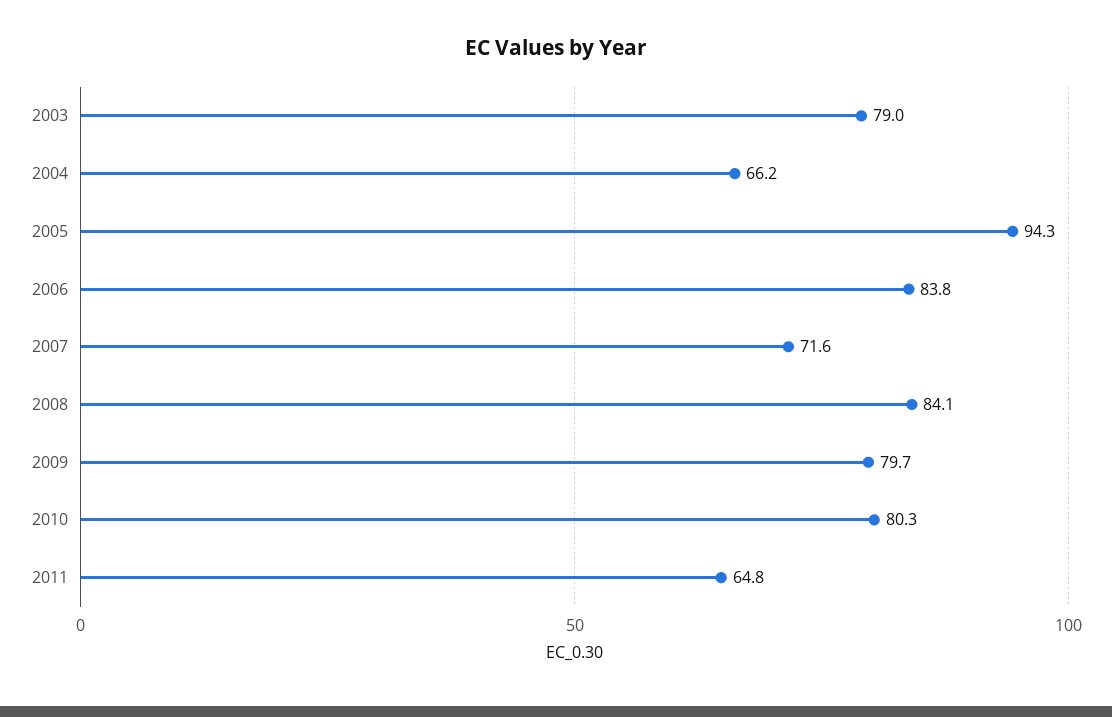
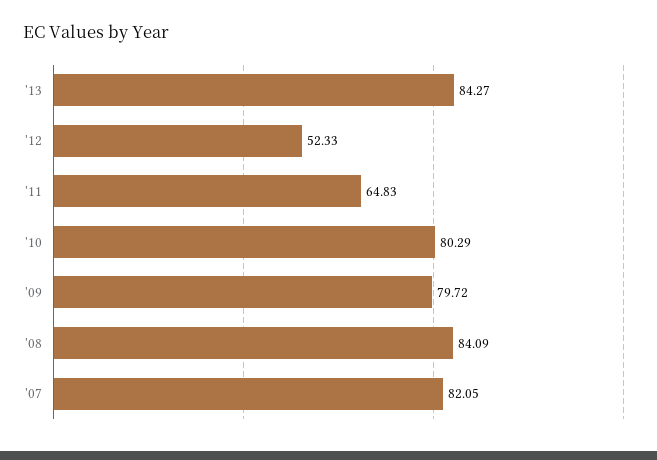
2003: 79 -> none
2004: 66.2 -> none
2005: 94.3 -> none
2006: 83.8 -> none
2007: 71.6 -> 82.05
'13: none -> 84.27
'12: none -> 52.33

